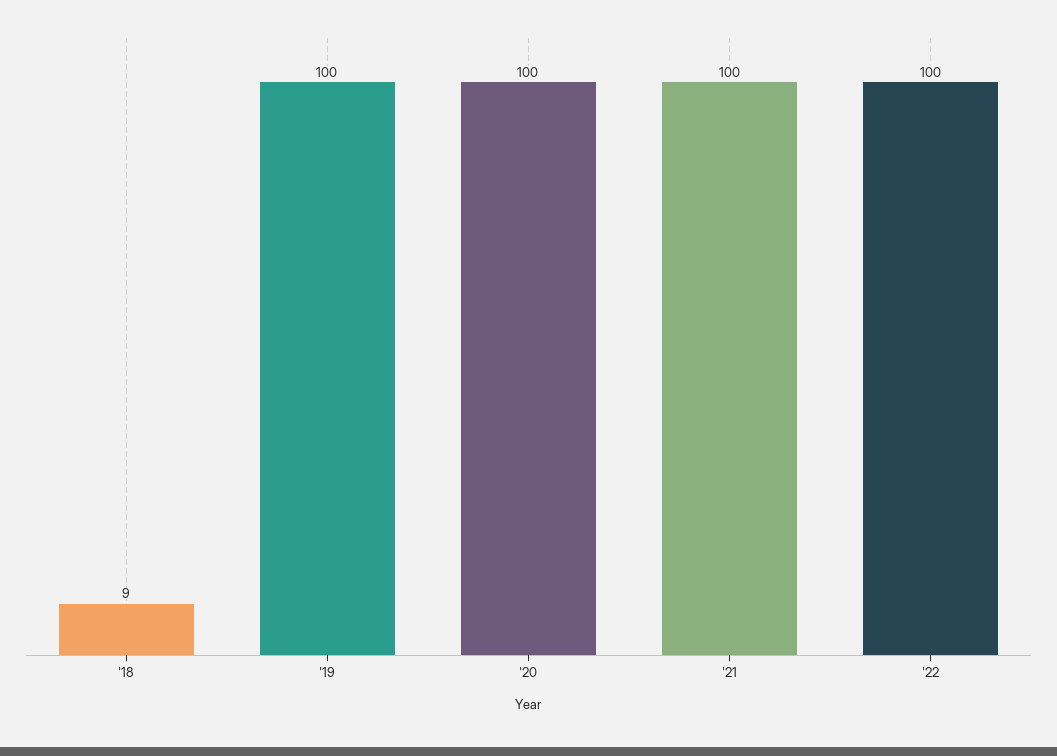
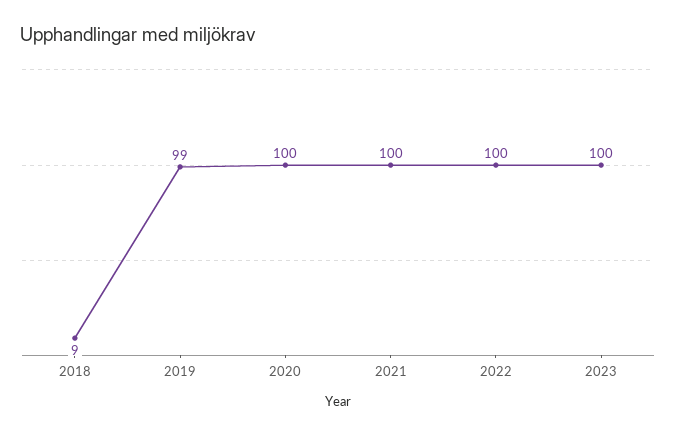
'19: 100 -> 99
2023: none -> 100

